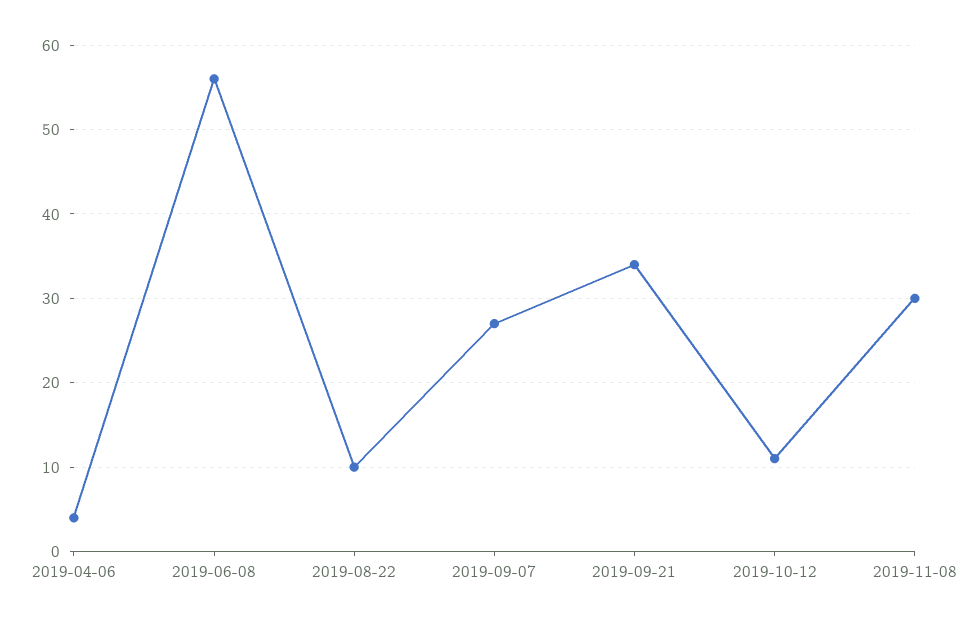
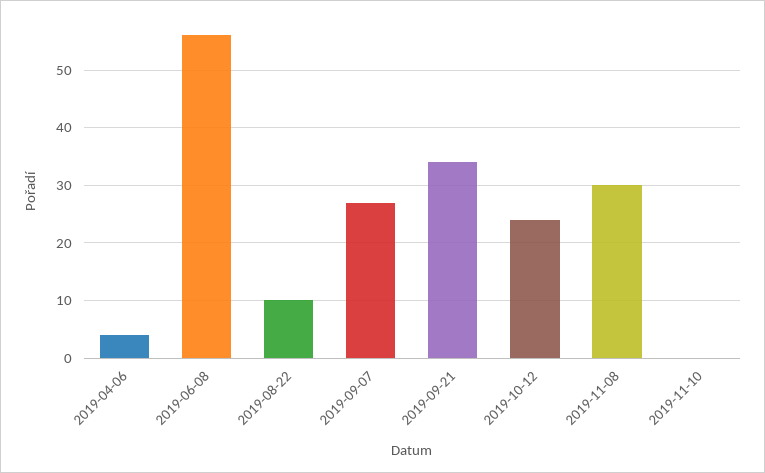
2019-10-12: 11 -> 25
2019-11-10: none -> 0

